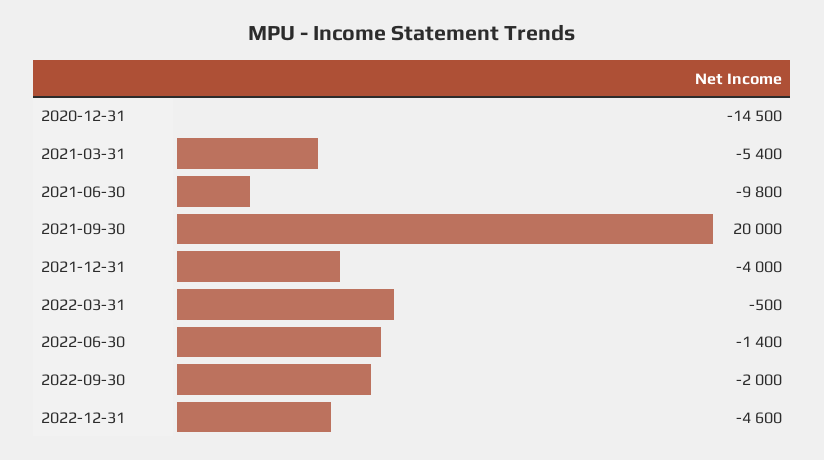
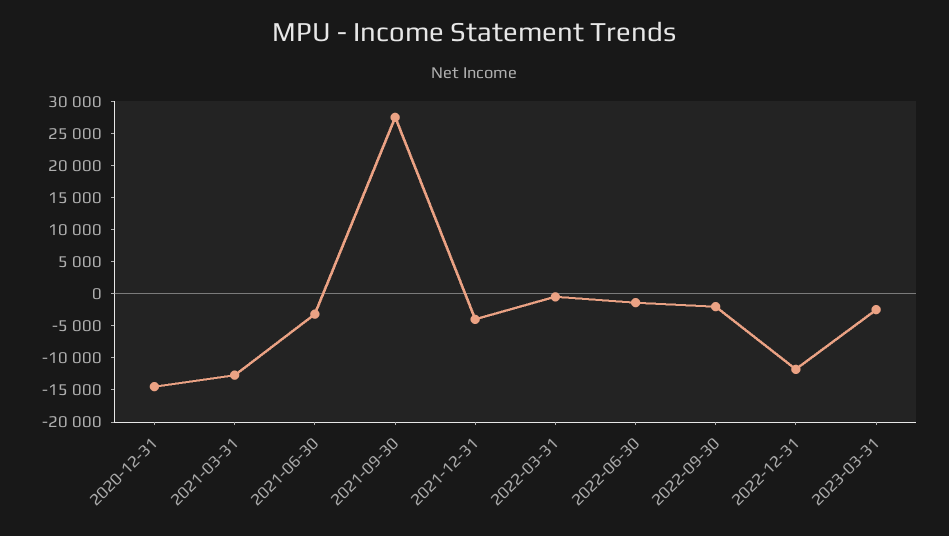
2021-03-31: -5400 -> -12500
2021-06-30: -9800 -> -2500
2021-09-30: 20000 -> 27500
2022-12-31: -4600 -> -12500
2023-03-31: none -> -2500

